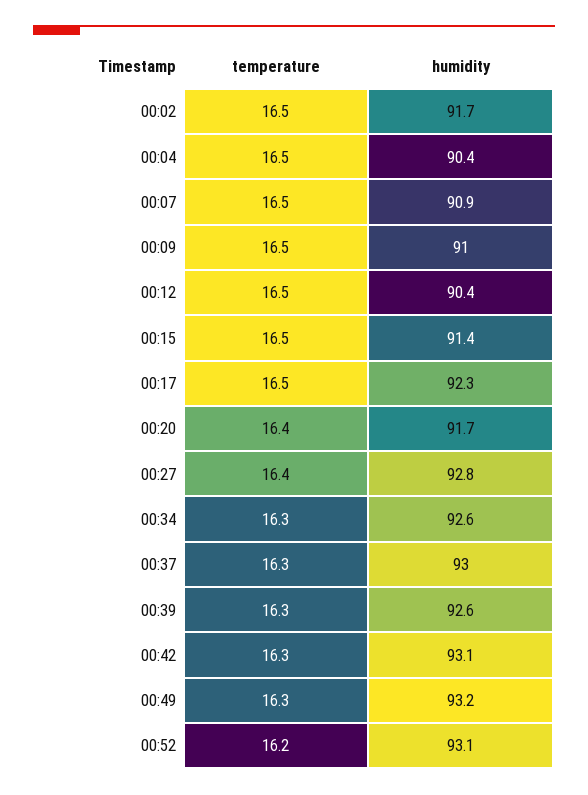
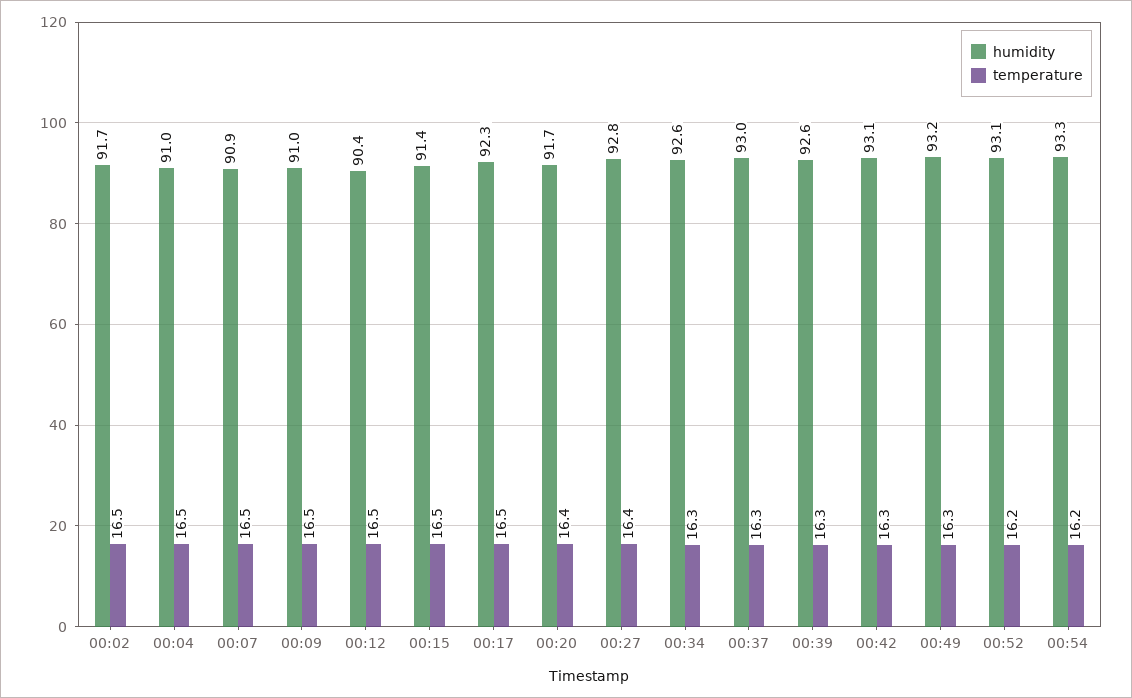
humidity, 00:04: 90.4 -> 91
humidity, 00:54: none -> 93.3
temperature, 00:54: none -> 16.2

